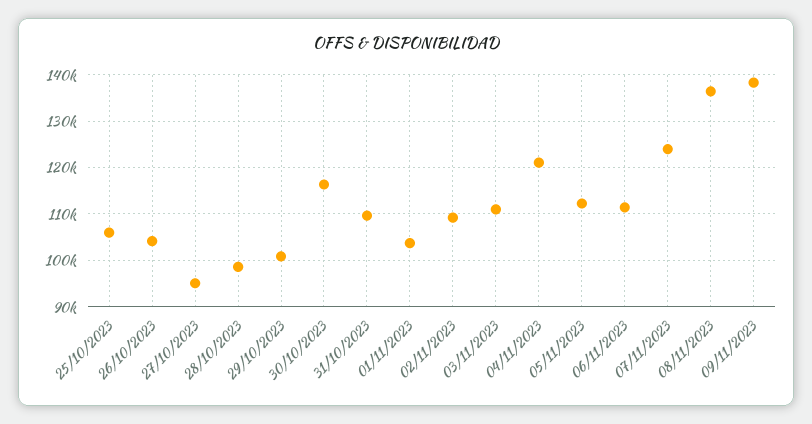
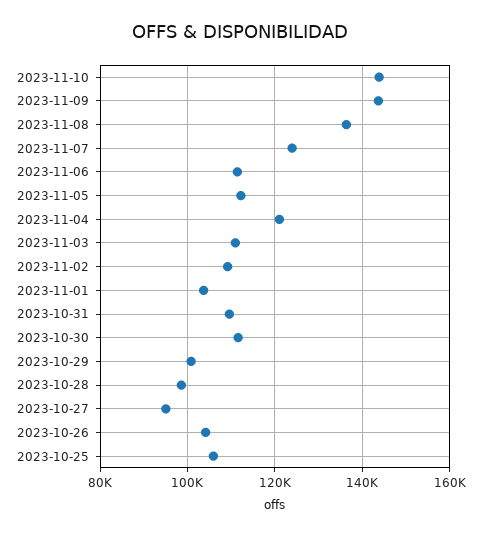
30/10/2023: 116000 -> 112000
09/11/2023: 138000 -> 144000
2023-11-10: none -> 144000

